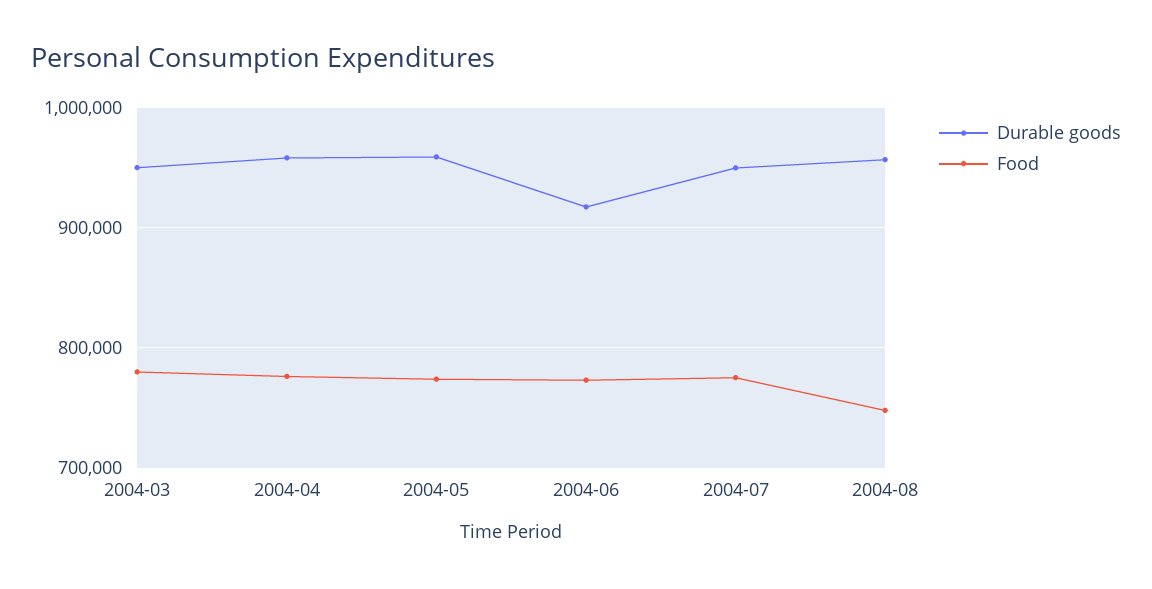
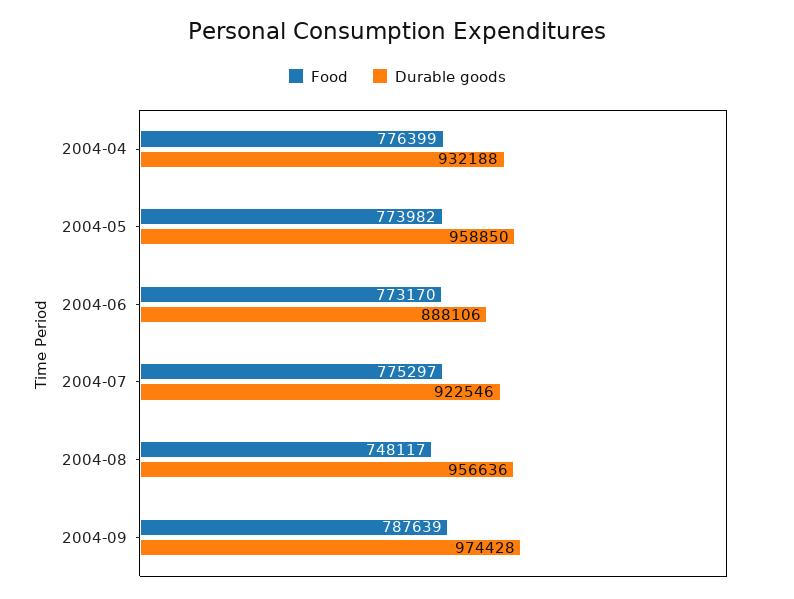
Durable goods, 2004-03: 950000 -> none
Food, 2004-03: 780000 -> none
Durable goods, 2004-04: 960000 -> 932188
Durable goods, 2004-06: 920000 -> 888106
Durable goods, 2004-07: 950000 -> 922546
Food, 2004-09: none -> 787639
Durable goods, 2004-09: none -> 974428

